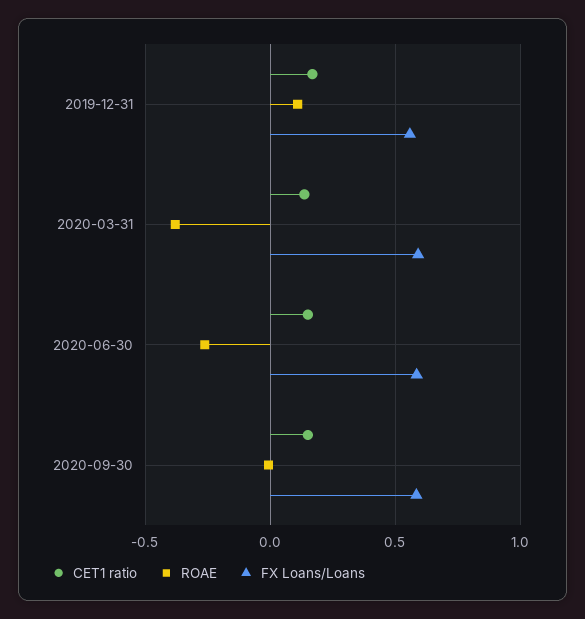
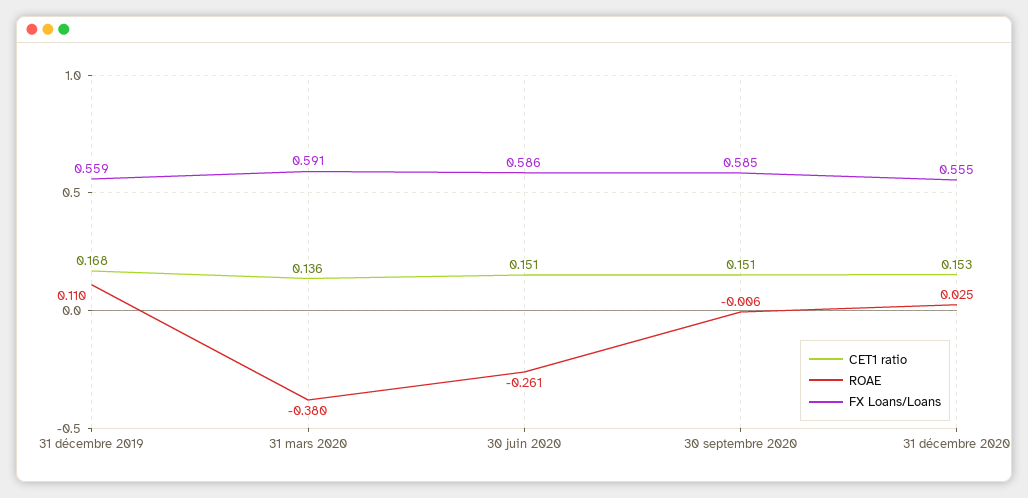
CET1 ratio, 31 décembre 2020: none -> 0.153
ROAE, 31 décembre 2020: none -> 0.025
FX Loans/Loans, 31 décembre 2020: none -> 0.555

